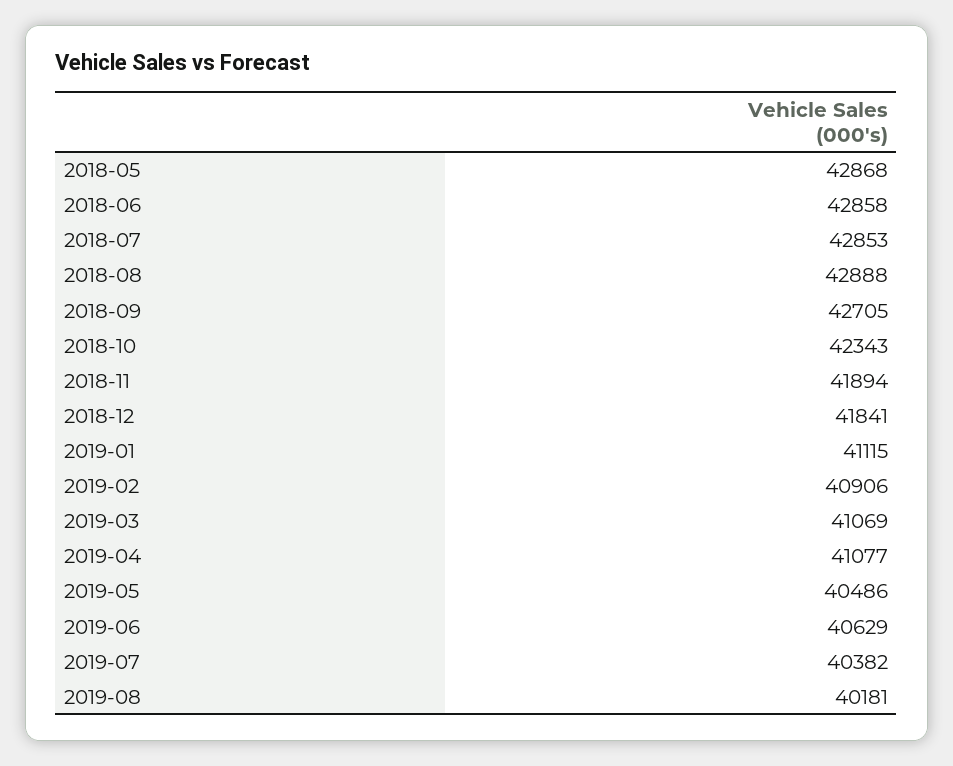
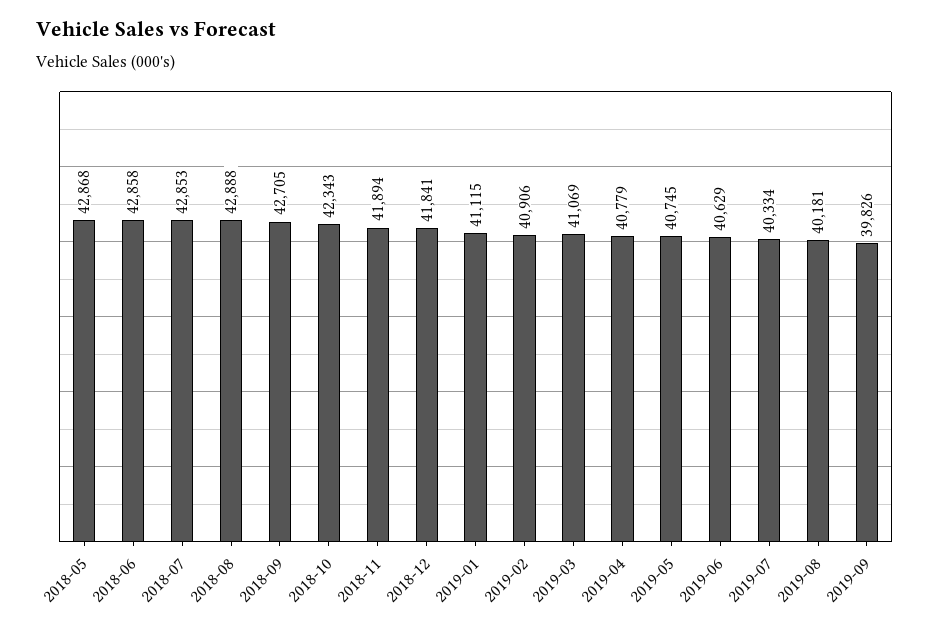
2019-04: 41077 -> 40779
2019-05: 40486 -> 40745
2019-07: 40382 -> 40334
2019-09: none -> 39826

